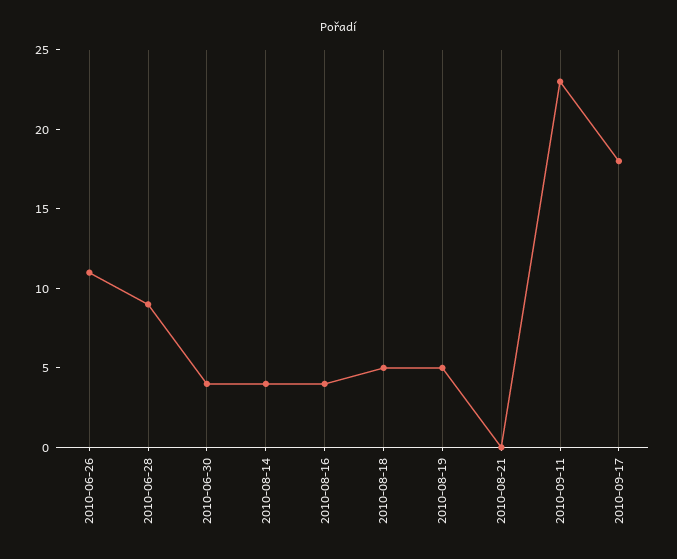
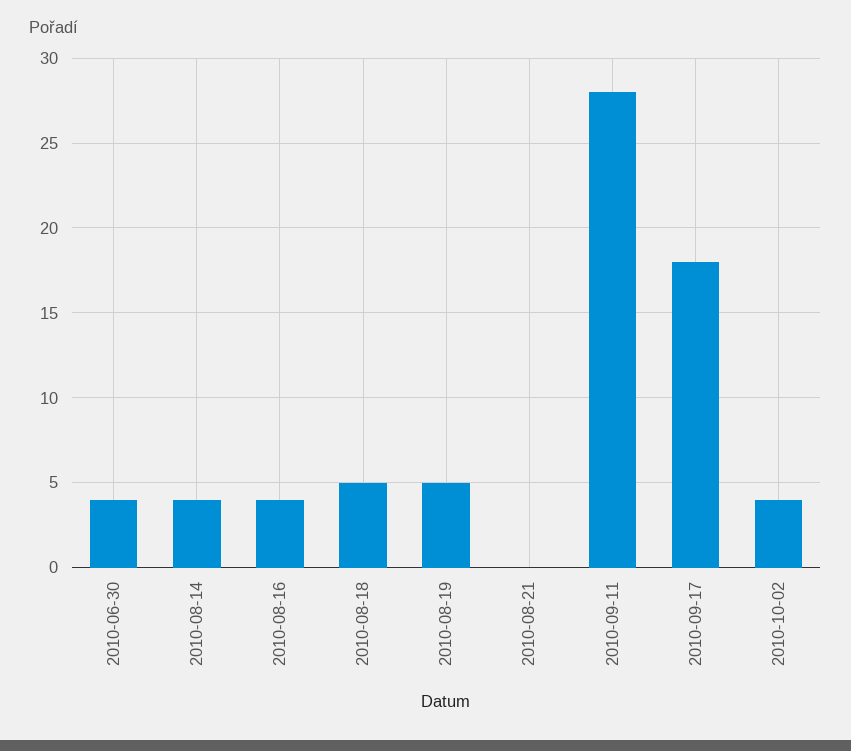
2010-06-26: 11 -> none
2010-06-28: 9 -> none
2010-09-11: 23 -> 28
2010-10-02: none -> 4

